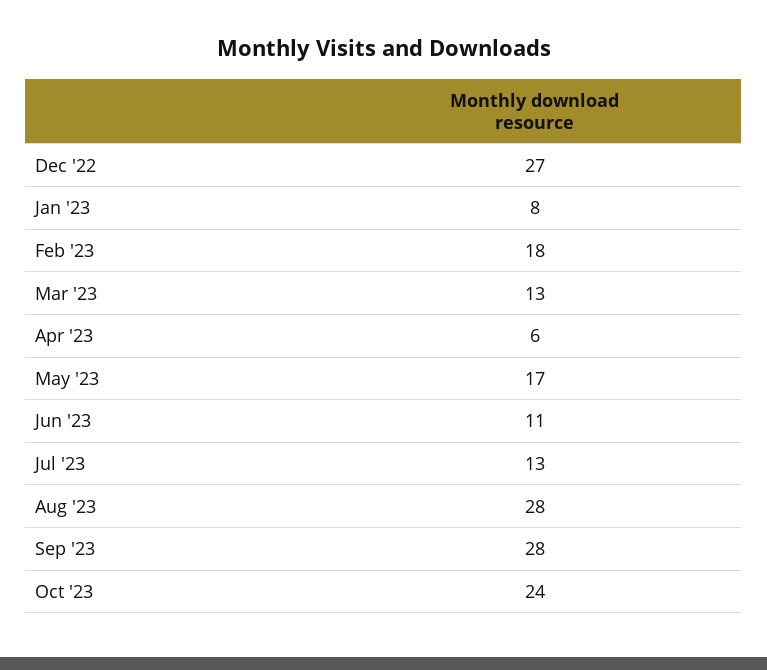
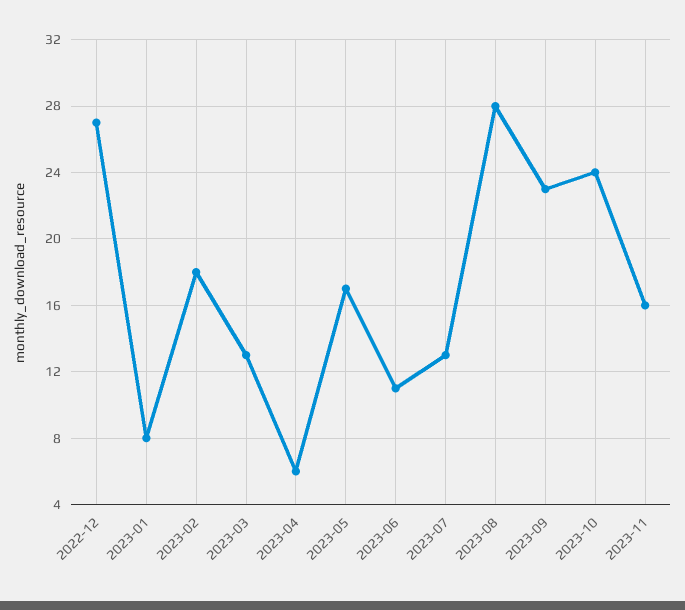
Sep '23: 28 -> 23
2023-11: none -> 16

